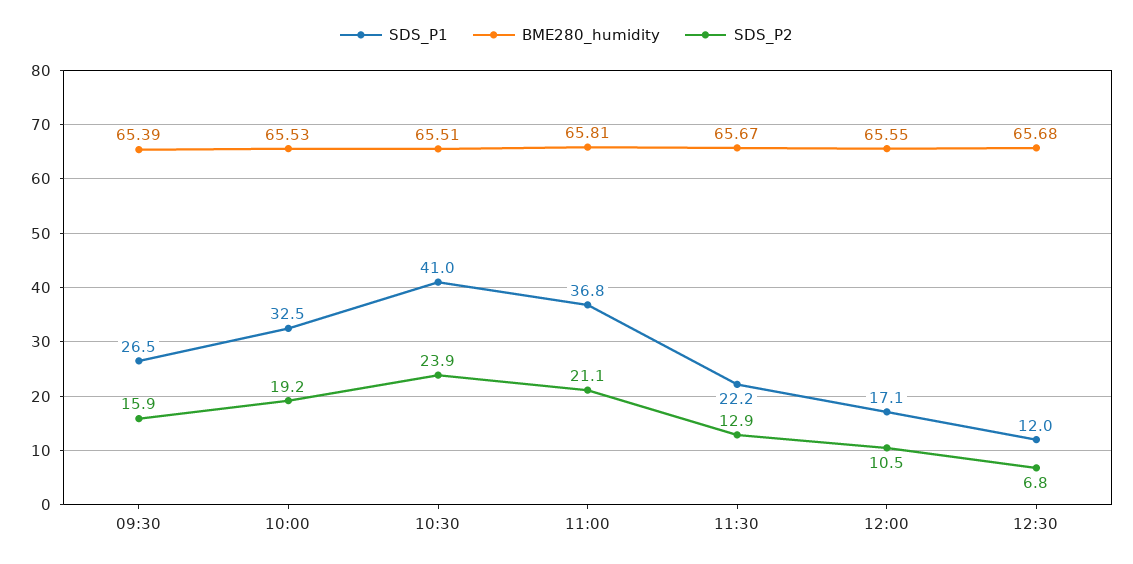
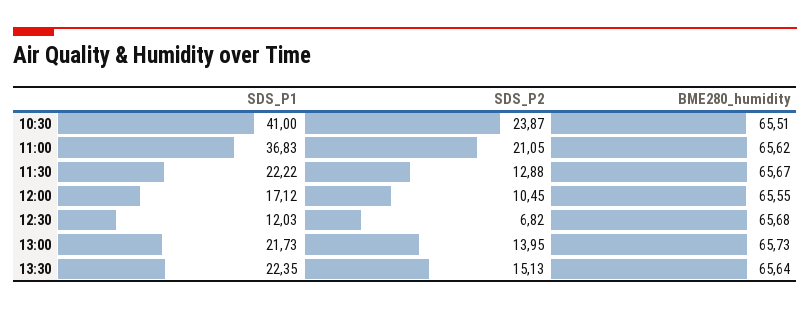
SDS_P1, 09:30: 26.5 -> none
BME280_humidity, 09:30: 65.39 -> none
SDS_P2, 09:30: 15.9 -> none
SDS_P1, 10:00: 32.5 -> none
BME280_humidity, 10:00: 65.53 -> none
SDS_P2, 10:00: 19.2 -> none
BME280_humidity, 11:00: 65.81 -> 65.62
SDS_P1, 13:00: none -> 21.73
SDS_P2, 13:00: none -> 13.95
BME280_humidity, 13:00: none -> 65.73
SDS_P1, 13:30: none -> 22.35
SDS_P2, 13:30: none -> 15.13
BME280_humidity, 13:30: none -> 65.64

